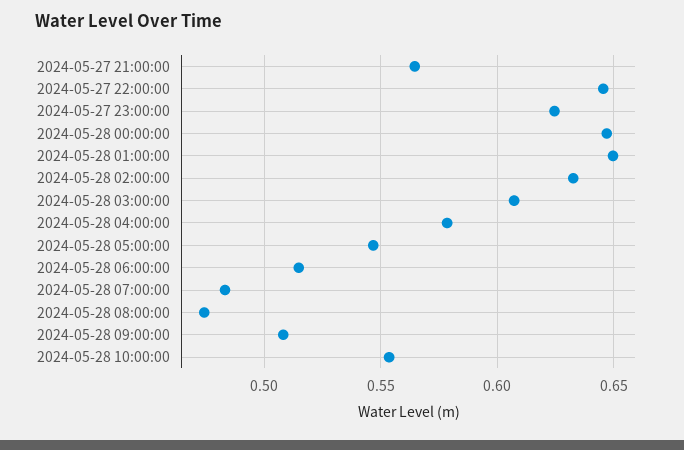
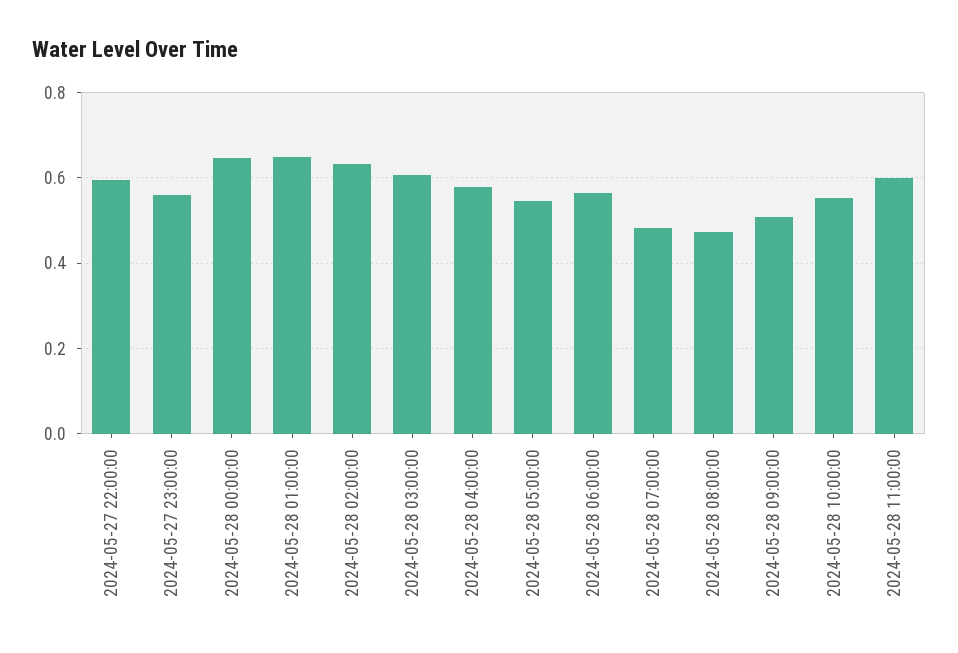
2024-05-27 21:00:00: 0.565 -> none
2024-05-27 22:00:00: 0.645 -> 0.6
2024-05-27 23:00:00: 0.625 -> 0.56
2024-05-28 06:00:00: 0.515 -> 0.56
2024-05-28 11:00:00: none -> 0.6

